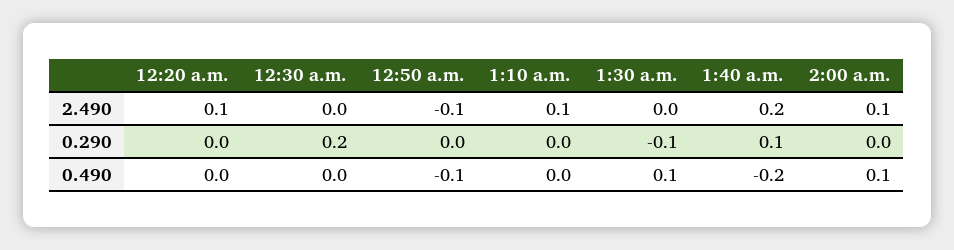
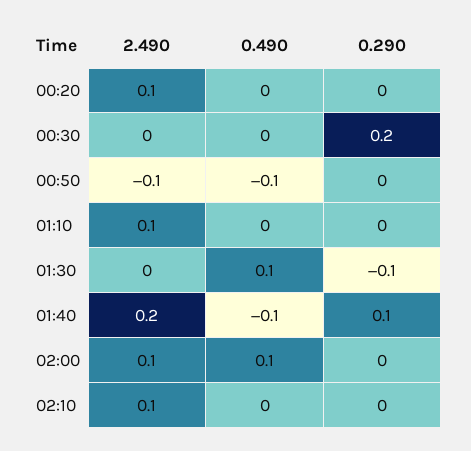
1:40 a.m., 0.490: -0.2 -> -0.1
02:10, 2.490: none -> 0.1
02:10, 0.490: none -> 0
02:10, 0.290: none -> 0

